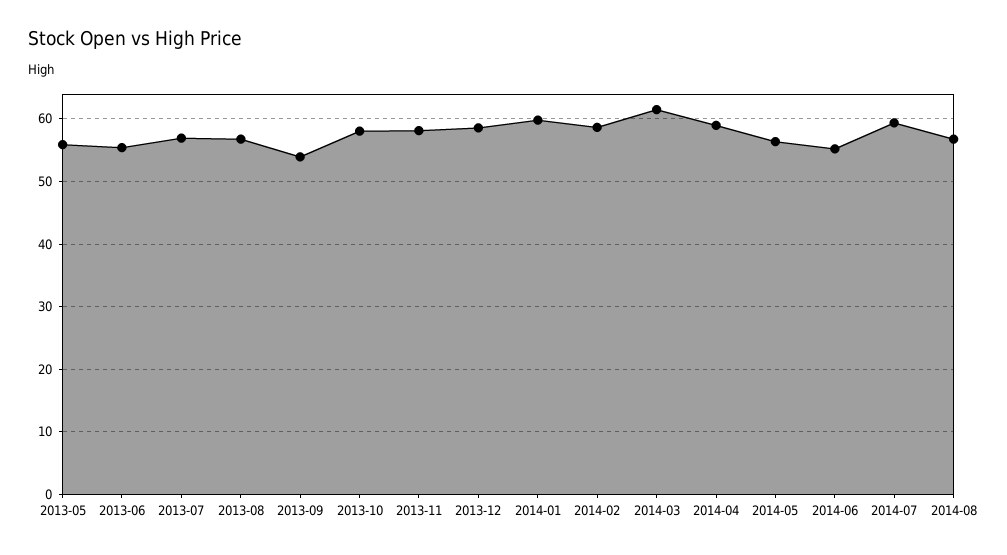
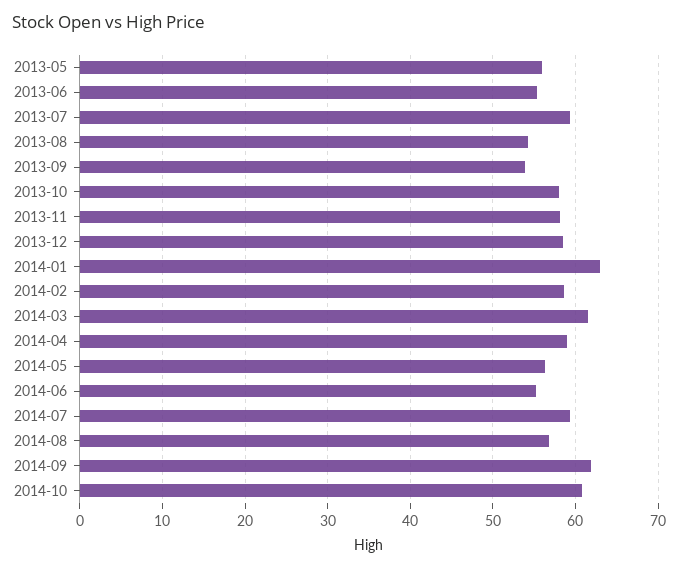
2013-07: 57 -> 59
2013-08: 57 -> 54
2014-01: 60 -> 63
2014-09: none -> 62
2014-10: none -> 61

